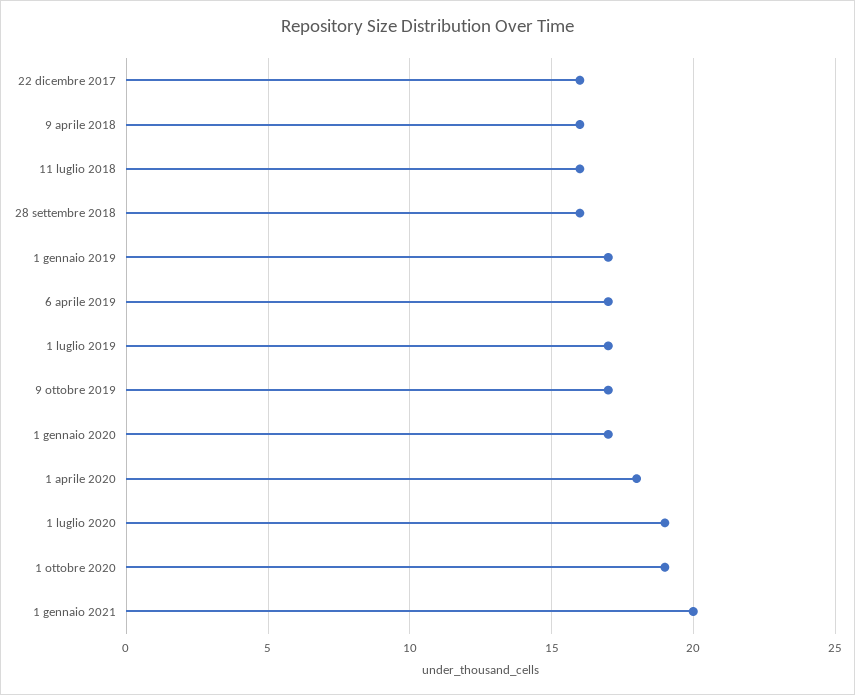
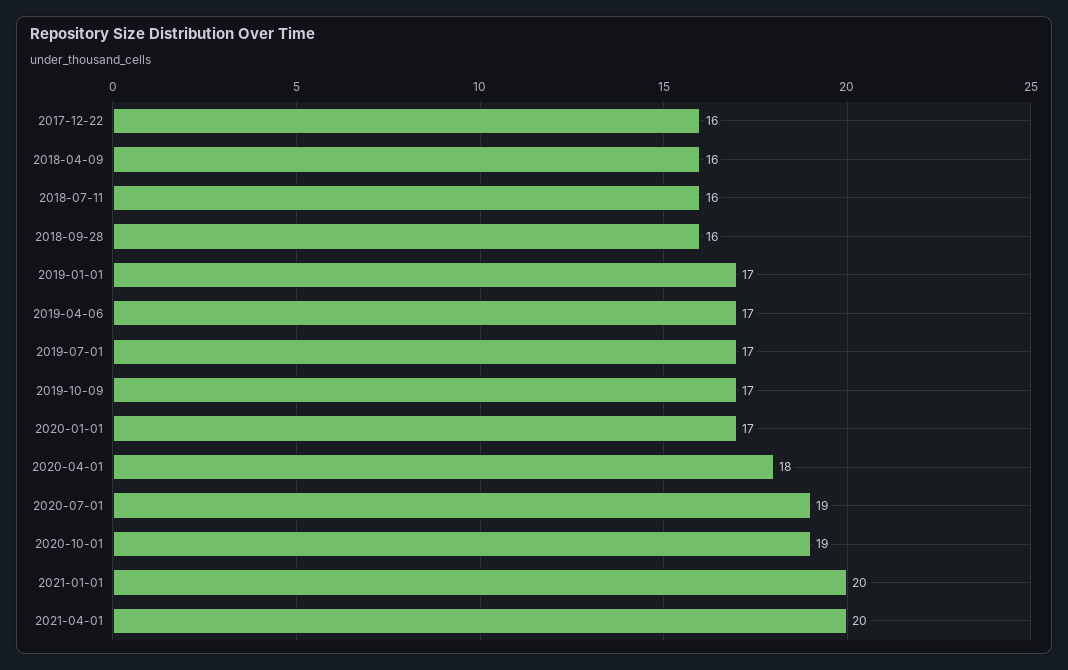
2021-04-01: none -> 20

